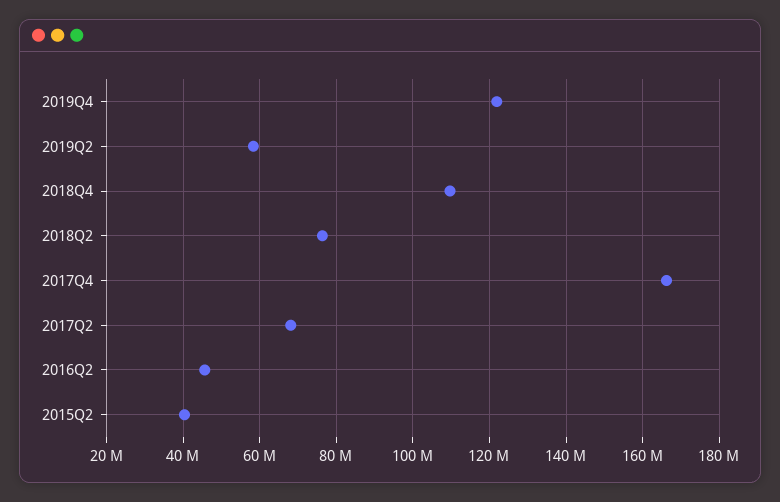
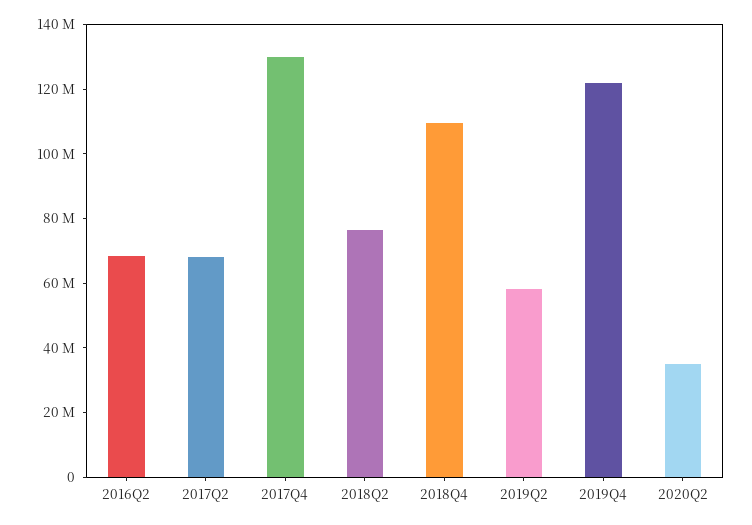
2017Q4: 166000000 -> 130000000
2016Q2: 46000000 -> 70000000
2015Q2: 40000000 -> none
2020Q2: none -> 35000000

